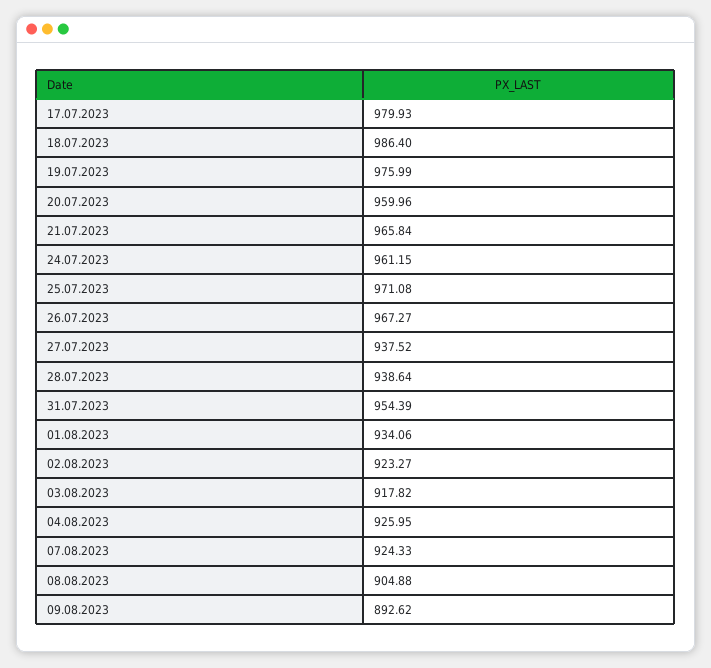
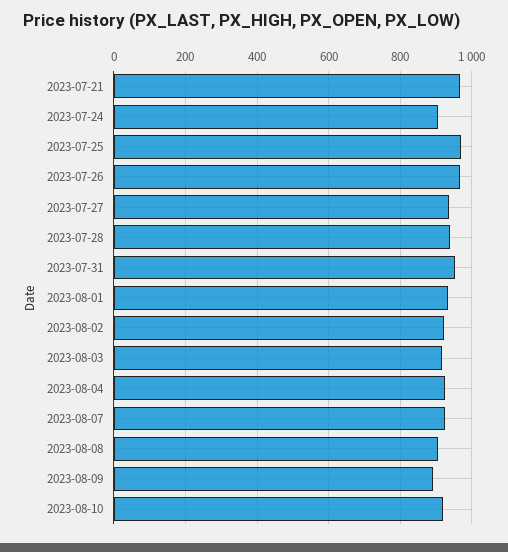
17.07.2023: 979.93 -> none
18.07.2023: 986.4 -> none
19.07.2023: 975.99 -> none
20.07.2023: 959.96 -> none
24.07.2023: 961.15 -> 900
2023-08-10: none -> 920

